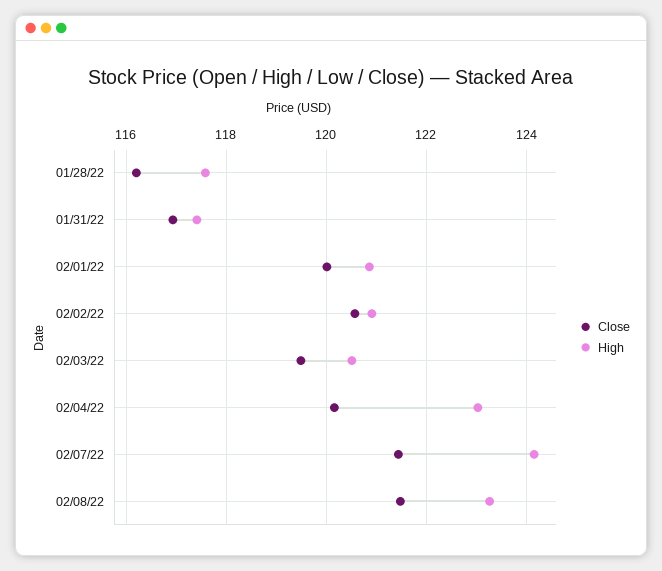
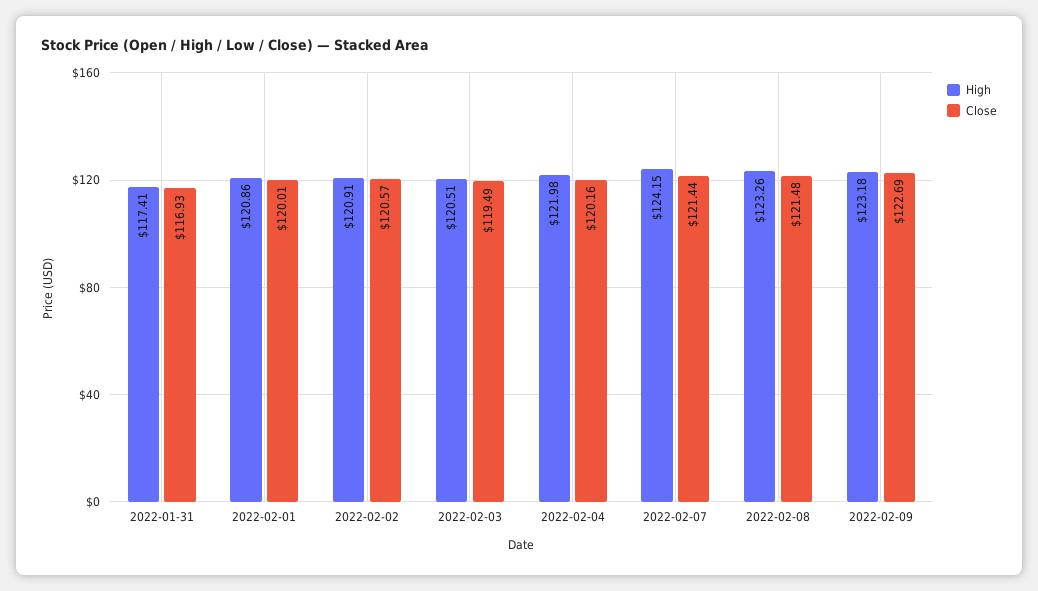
Close, 01/28/22: 116.2 -> none
High, 01/28/22: 117.6 -> none
High, 02/04/22: 123 -> 121.98
High, 2022-02-09: none -> 123.18
Close, 2022-02-09: none -> 122.69

